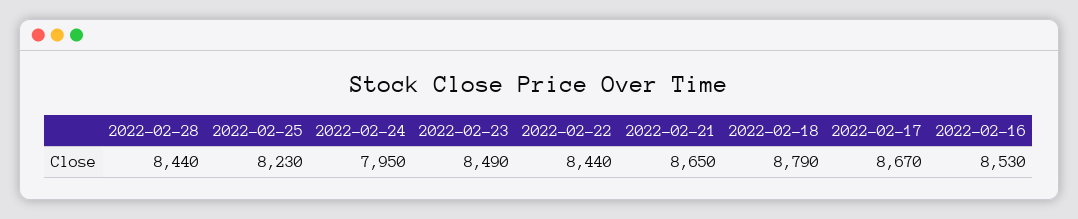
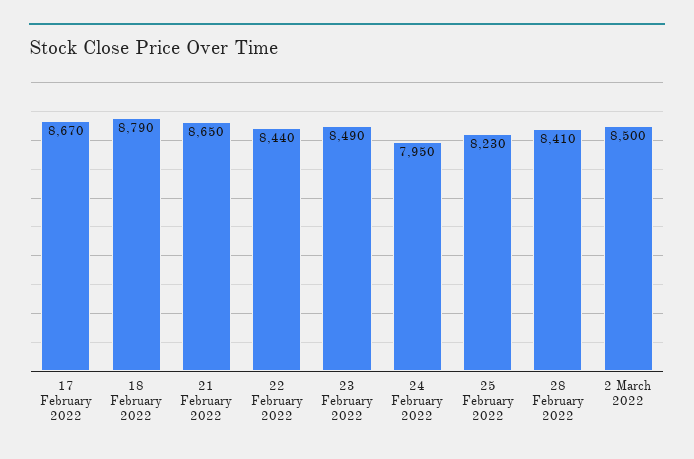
2022-02-28: 8440 -> 8410
2022-02-16: 8530 -> none
2 March 2022: none -> 8500

